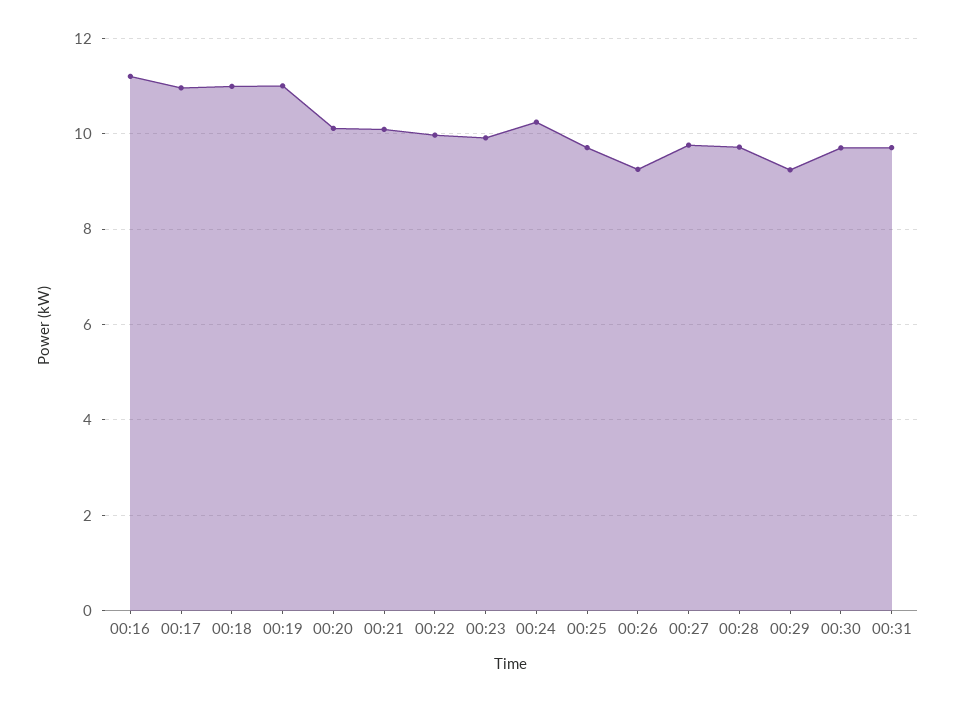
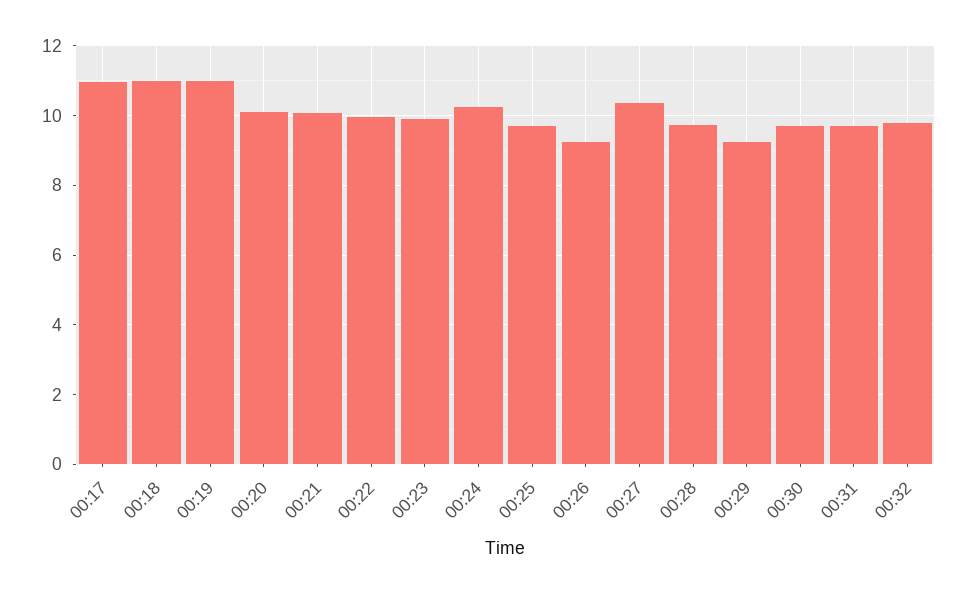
00:16: 11.2 -> none
00:27: 9.8 -> 10.4
00:32: none -> 9.8

